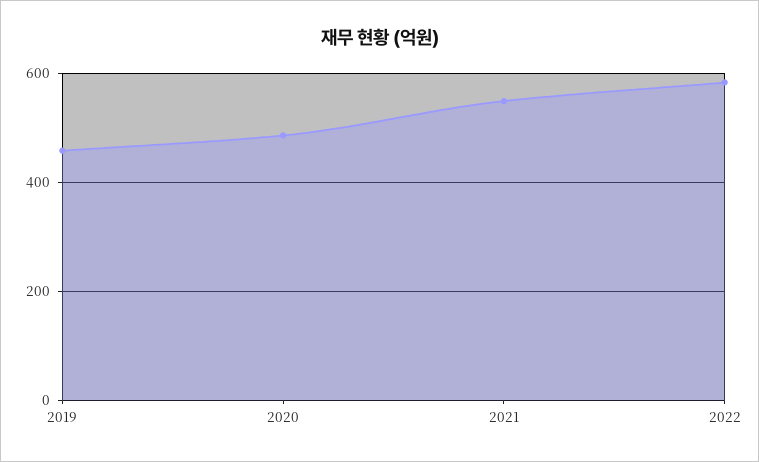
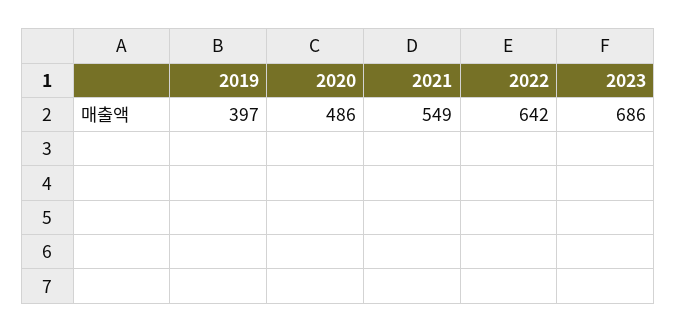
2019: 460 -> 397
2022: 580 -> 642
2023: none -> 686

